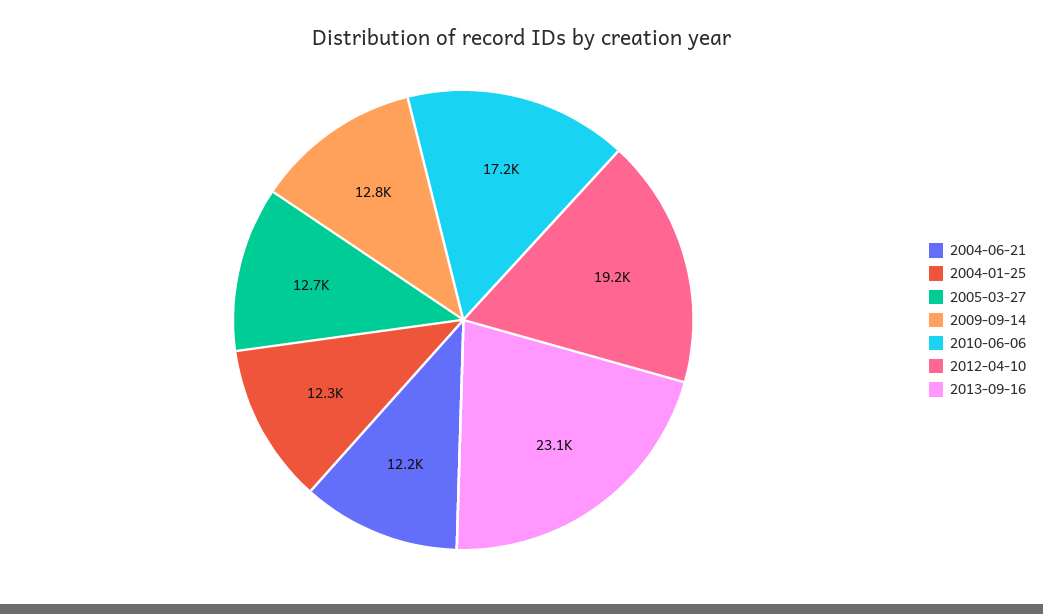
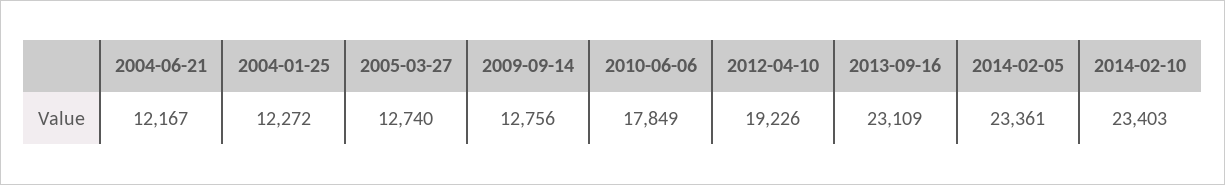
2010-06-06: 17200 -> 17849
2014-02-05: none -> 23361
2014-02-10: none -> 23403

